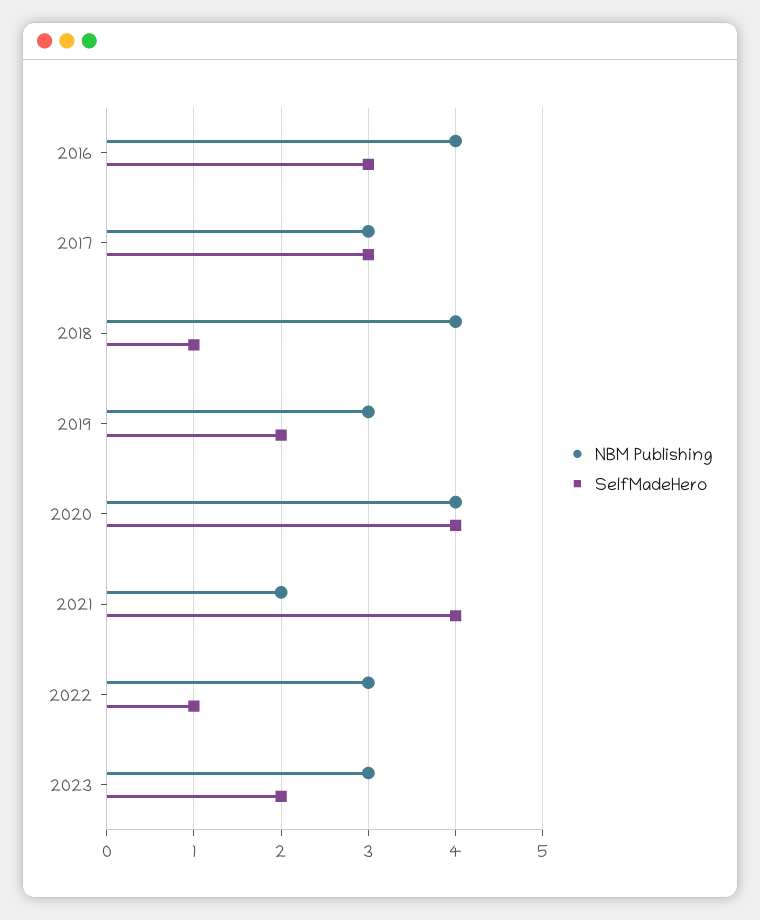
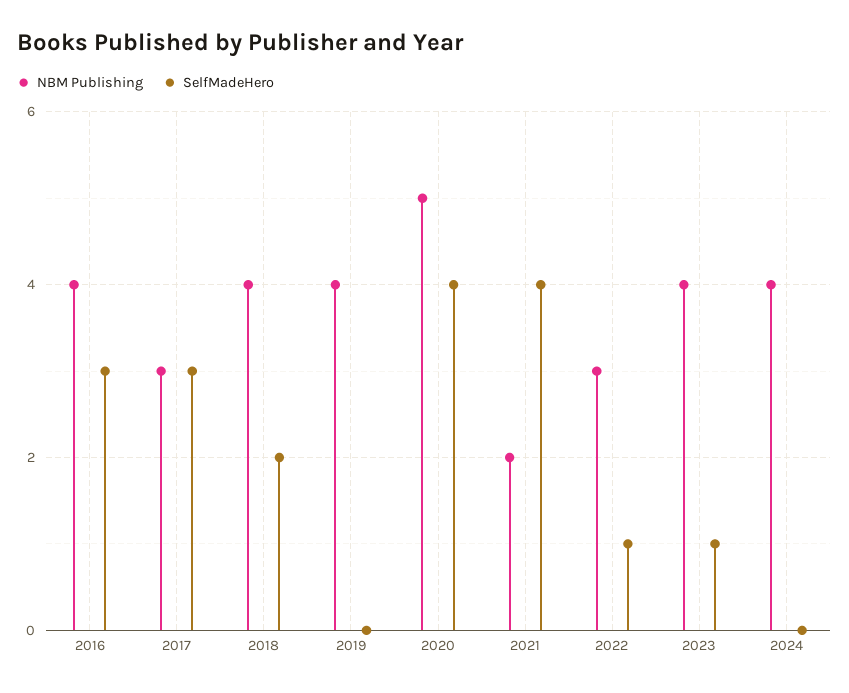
SelfMadeHero, 2018: 1 -> 2
NBM Publishing, 2019: 3 -> 4
SelfMadeHero, 2019: 2 -> 0
NBM Publishing, 2020: 4 -> 5
NBM Publishing, 2023: 3 -> 4
SelfMadeHero, 2023: 2 -> 1
NBM Publishing, 2024: none -> 4
SelfMadeHero, 2024: none -> 0

